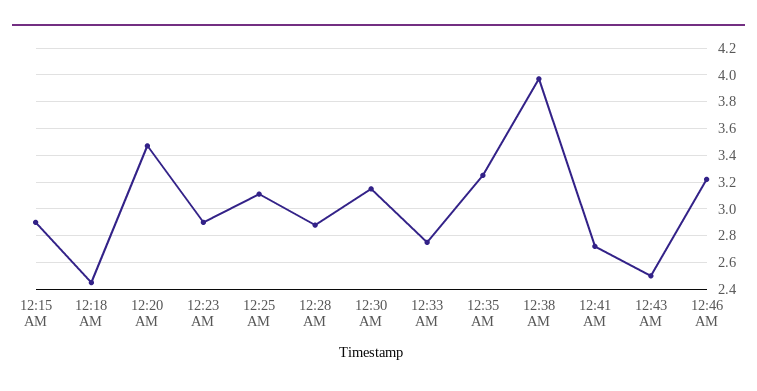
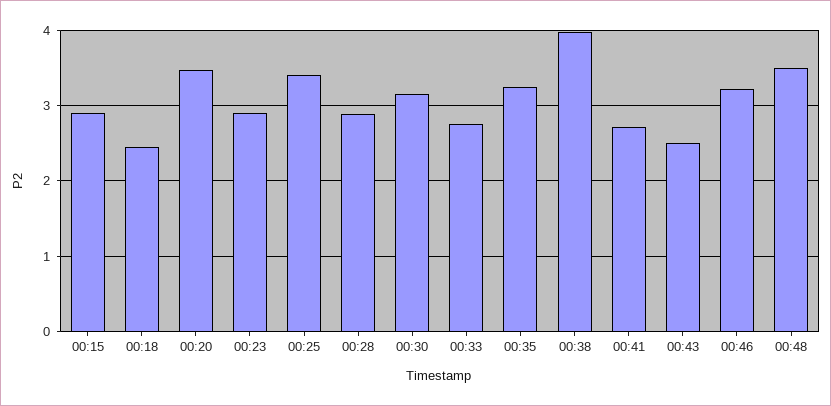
12:25 AM: 3.1 -> 3.4
00:48: none -> 3.5

